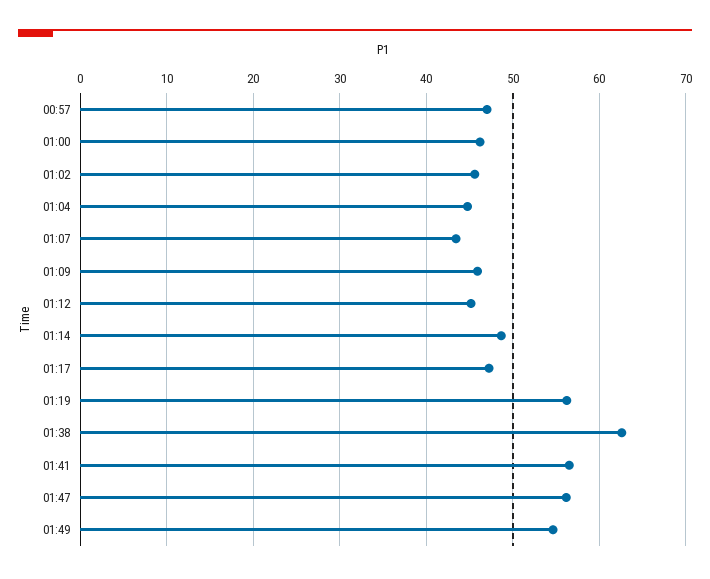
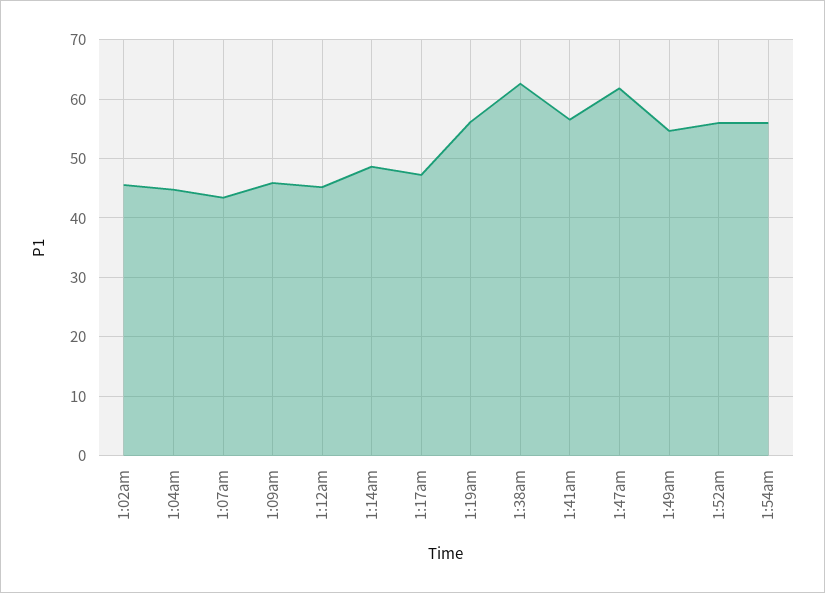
00:57: 47 -> none
01:00: 46 -> none
01:47: 56 -> 62
1:52am: none -> 56
1:54am: none -> 56

